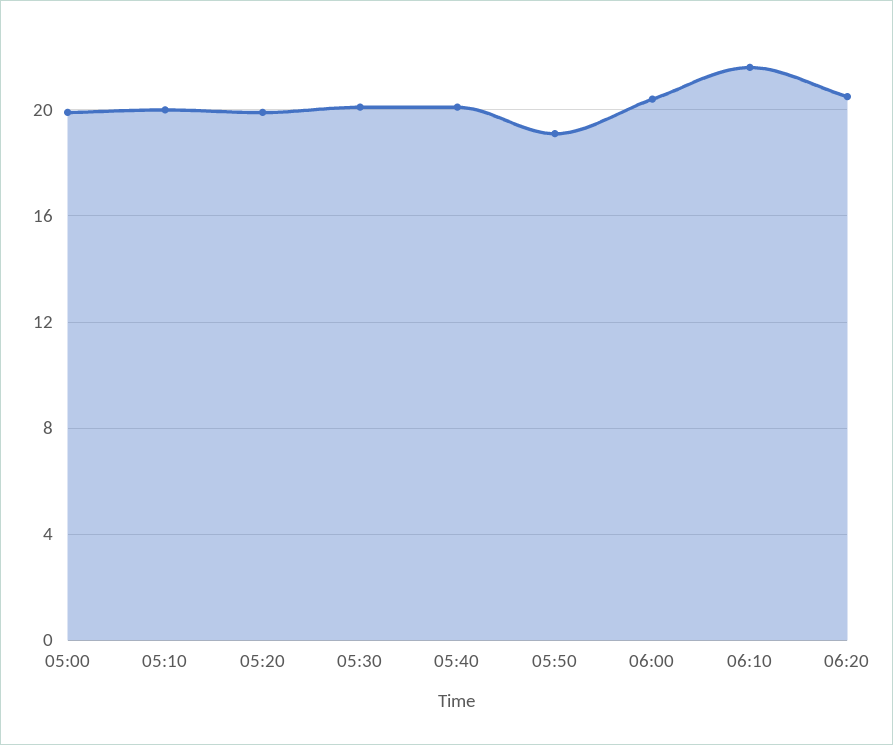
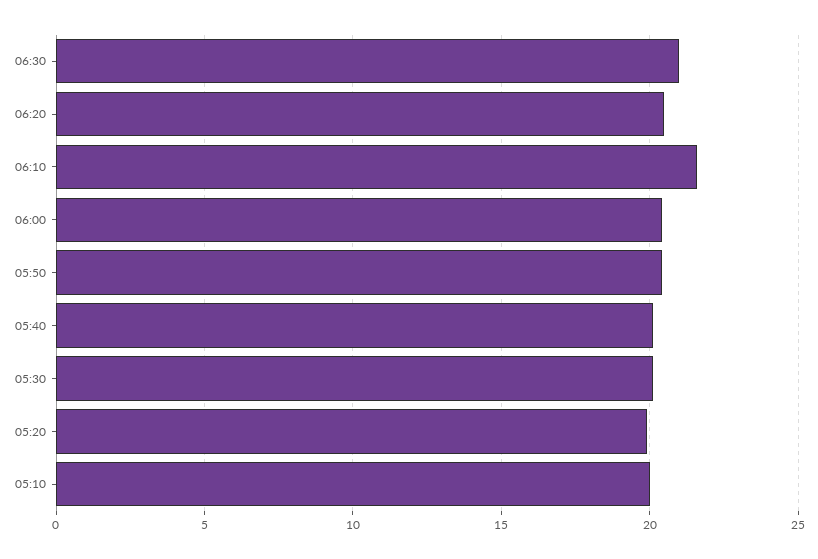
05:00: 20 -> none
05:50: 19 -> 20.5
06:30: none -> 21

